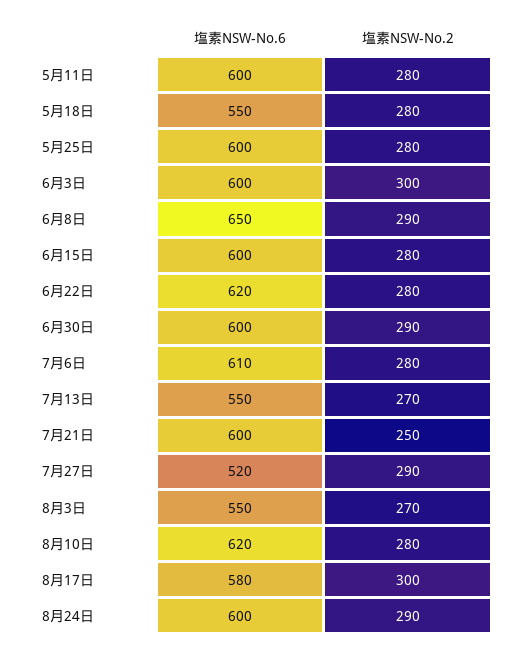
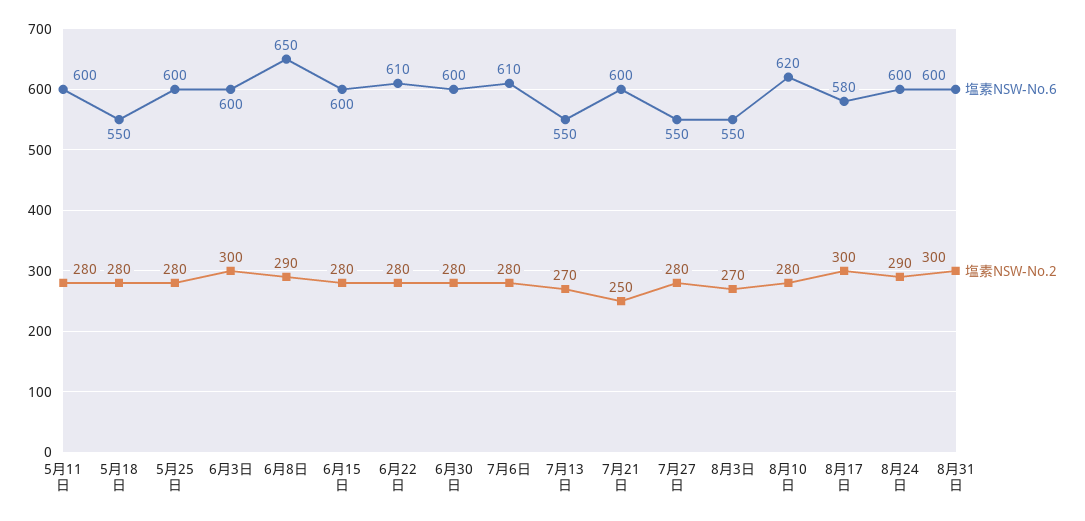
塩素NSW-No.6, 6月22日: 620 -> 610
塩素NSW-No.2, 6月30日: 290 -> 280
塩素NSW-No.6, 7月27日: 520 -> 550
塩素NSW-No.2, 7月27日: 290 -> 280
塩素NSW-No.6, 8月31日: none -> 600
塩素NSW-No.2, 8月31日: none -> 300

